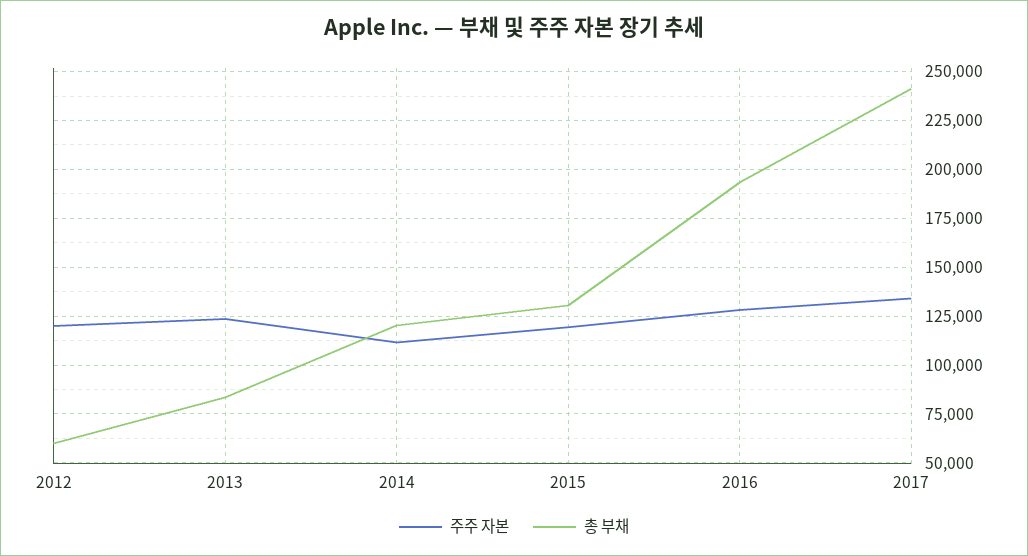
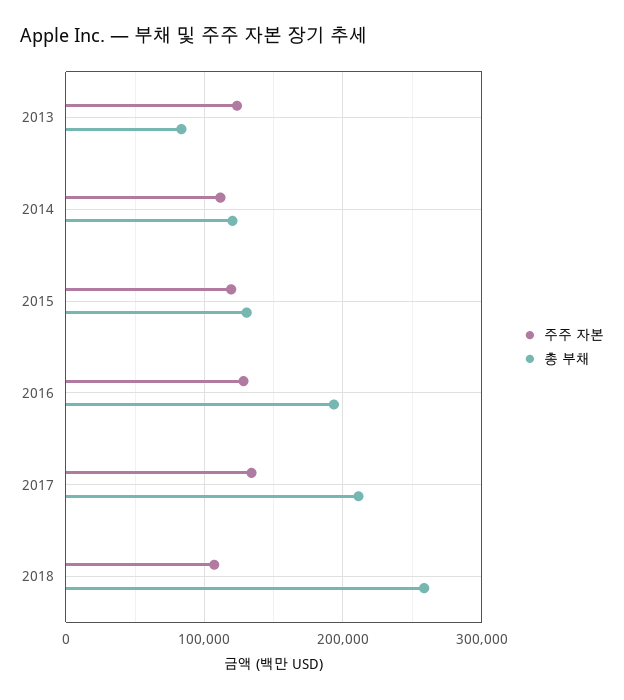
주주 자본, 2012: 120000 -> none
총 부채, 2012: 60000 -> none
총 부채, 2017: 240000 -> 210000
주주 자본, 2018: none -> 110000
총 부채, 2018: none -> 260000

